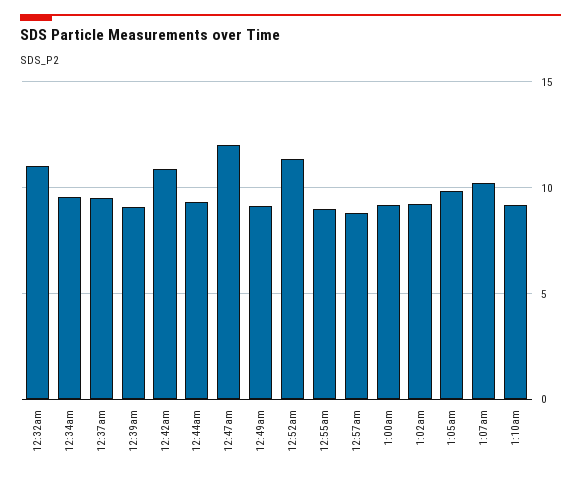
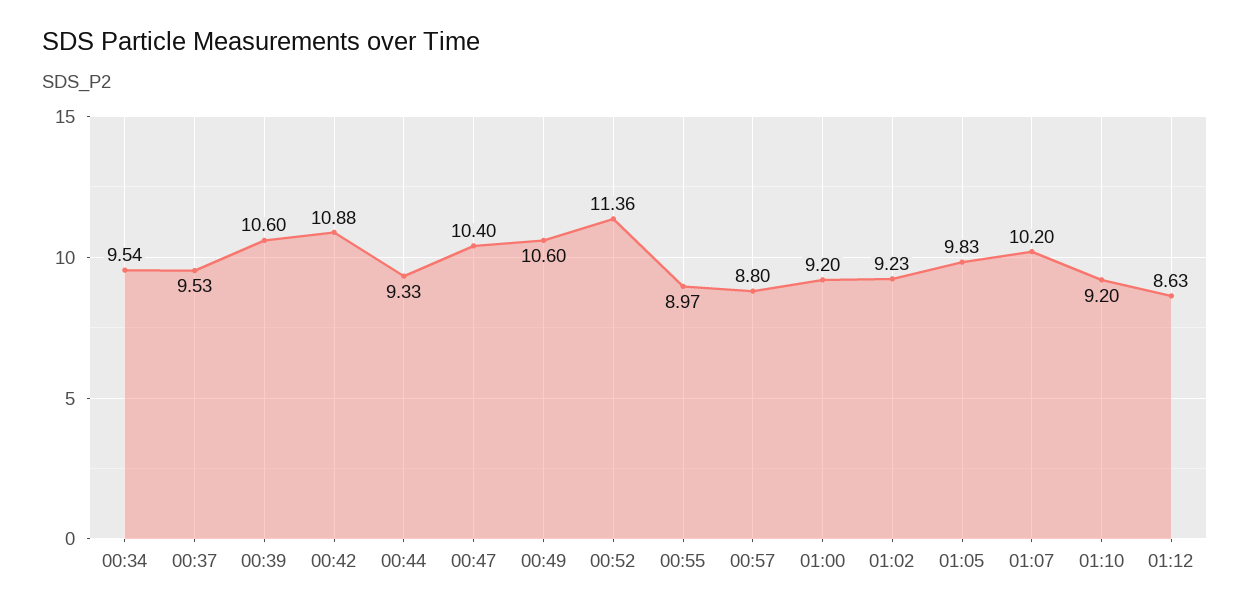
12:32am: 11 -> none
12:39am: 9 -> 10.6
12:47am: 12 -> 10.4
12:49am: 9 -> 10.6
01:12: none -> 8.63

